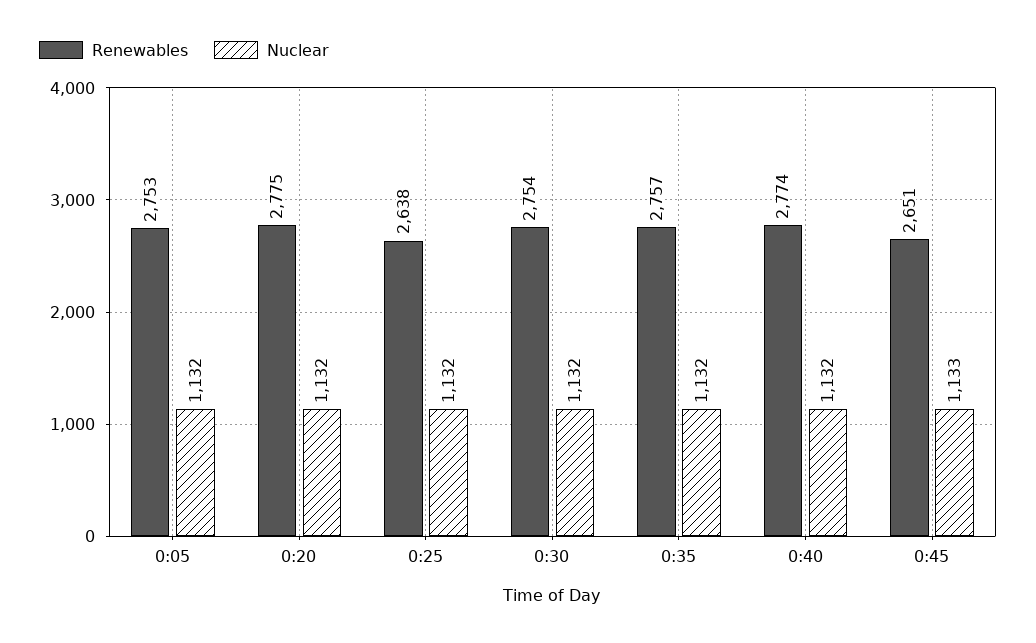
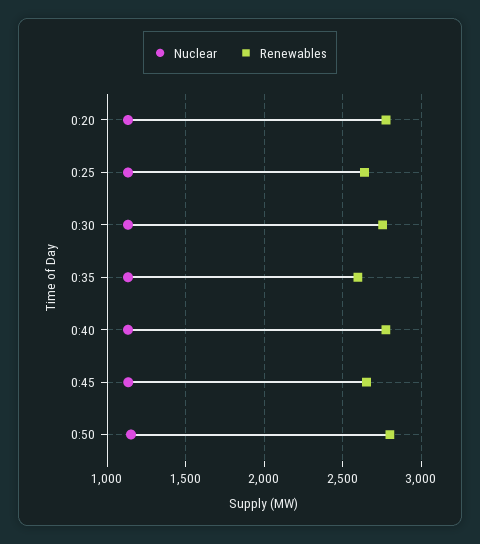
Renewables, 0:05: 2753 -> none
Nuclear, 0:05: 1132 -> none
Renewables, 0:35: 2757 -> 2600
Nuclear, 0:50: none -> 1150
Renewables, 0:50: none -> 2800

